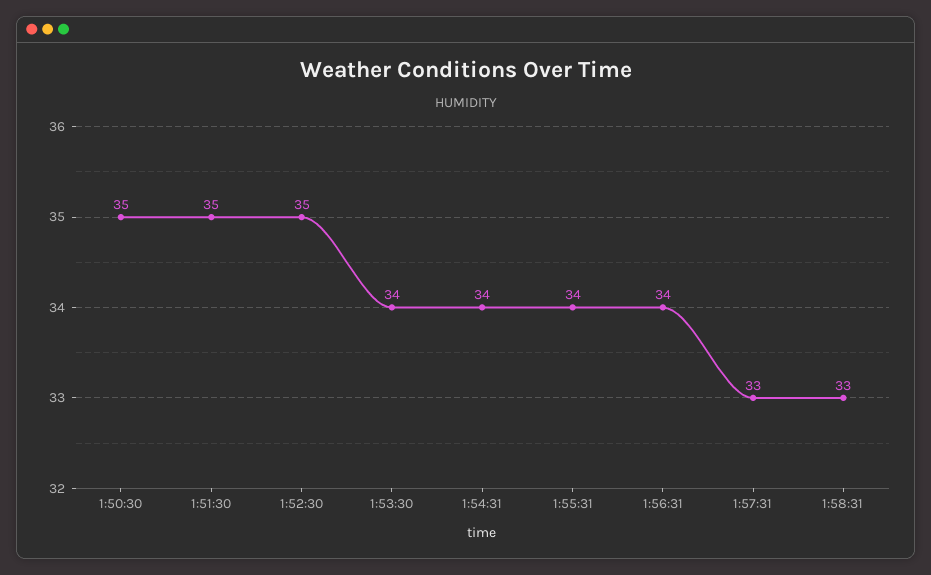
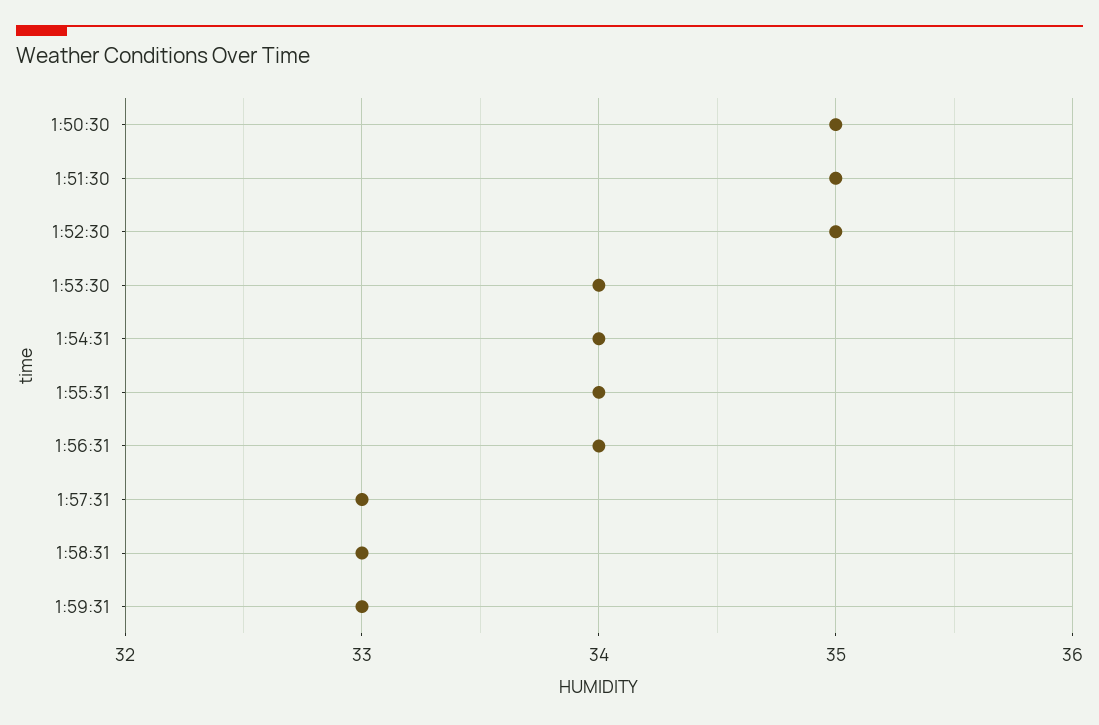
1:59:31: none -> 33

